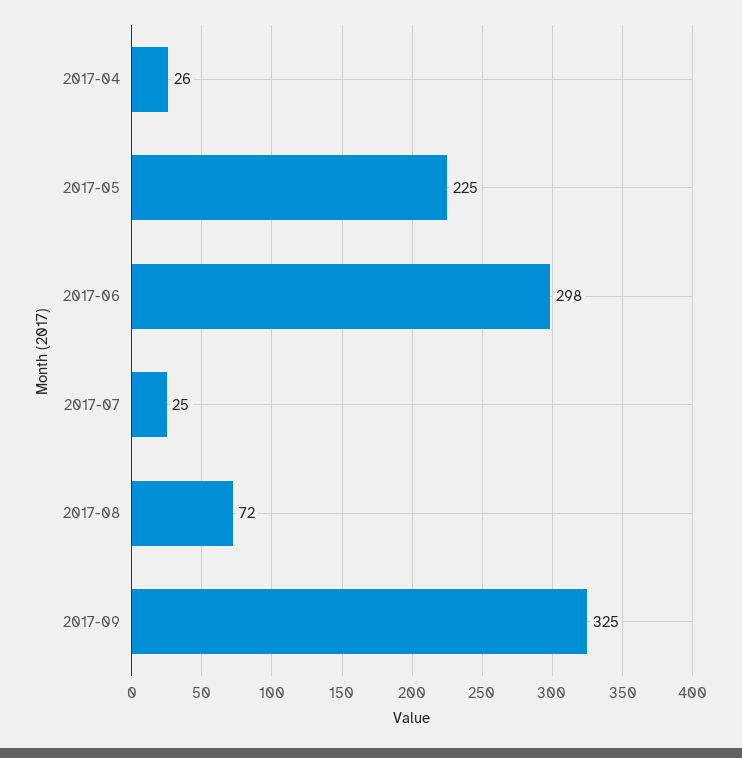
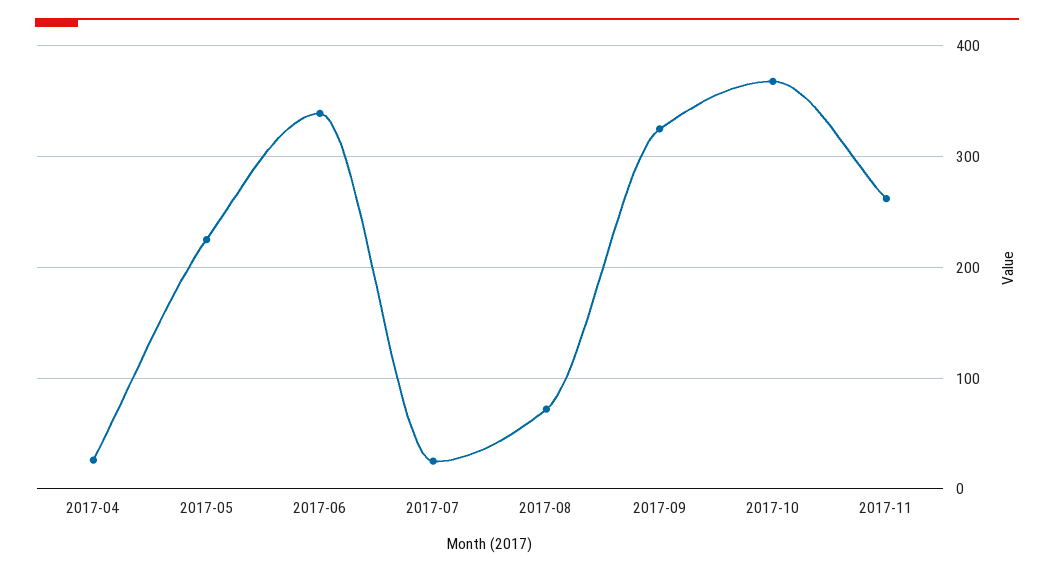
2017-06: 298 -> 340
2017-10: none -> 370
2017-11: none -> 260

